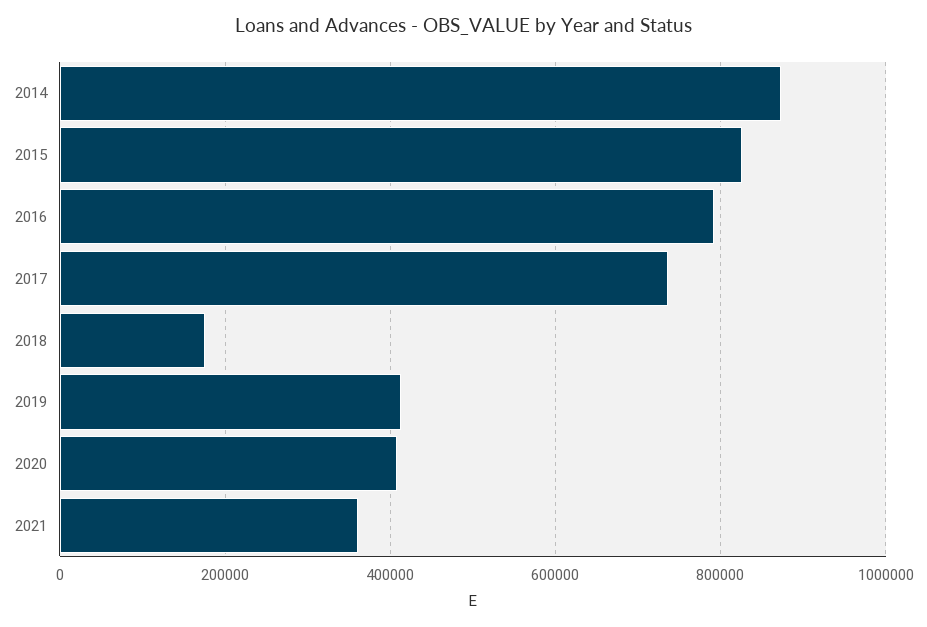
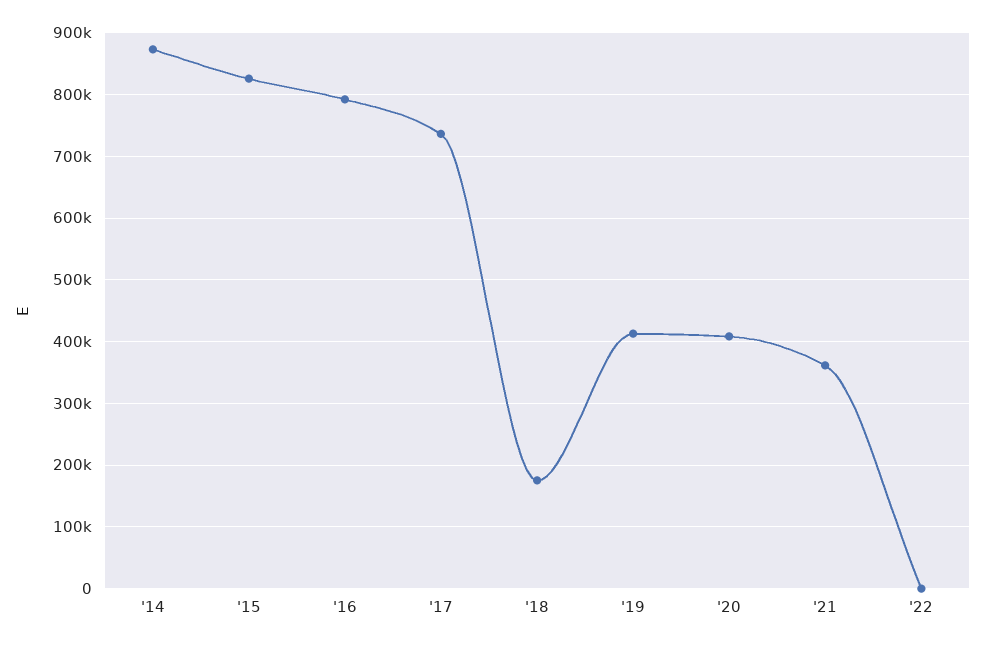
'22: none -> 0

